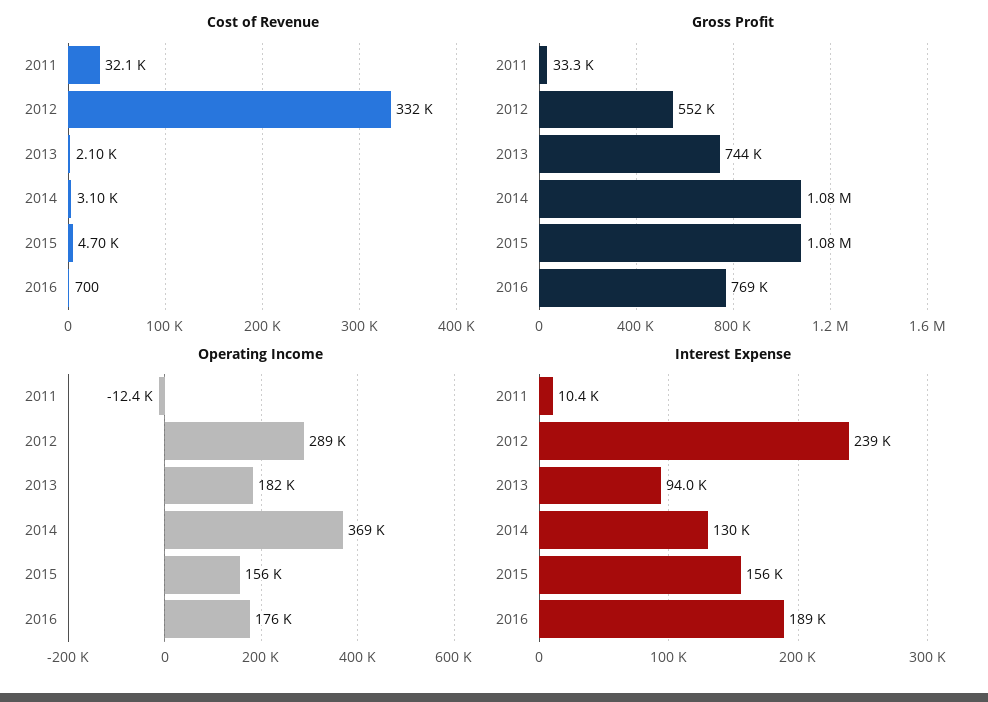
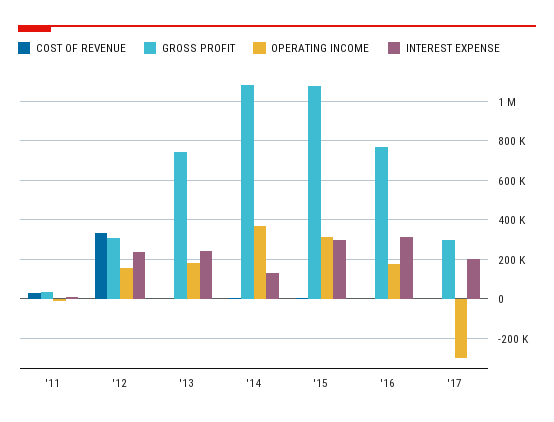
Gross Profit, 2012: 552000 -> 300000
Operating Income, 2012: 289000 -> 150000
Operating Income, 2015: 156000 -> 300000
Interest Expense, 2013: 94000 -> 250000
Interest Expense, 2015: 156000 -> 300000
Interest Expense, 2016: 189000 -> 300000
Cost of Revenue, '17: none -> 0
Gross Profit, '17: none -> 300000
Operating Income, '17: none -> -300000
Interest Expense, '17: none -> 200000

